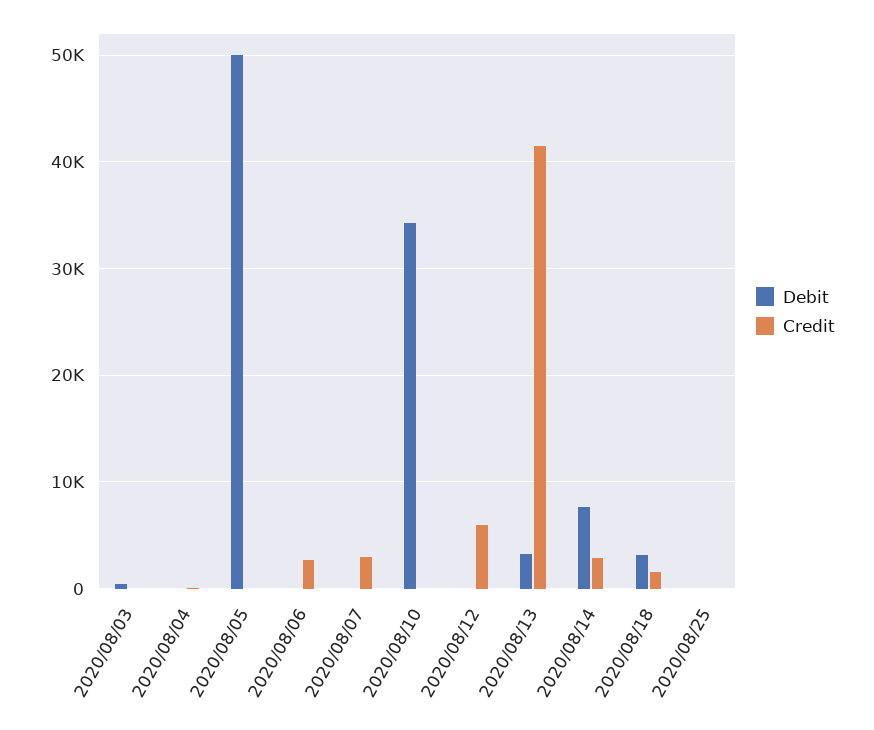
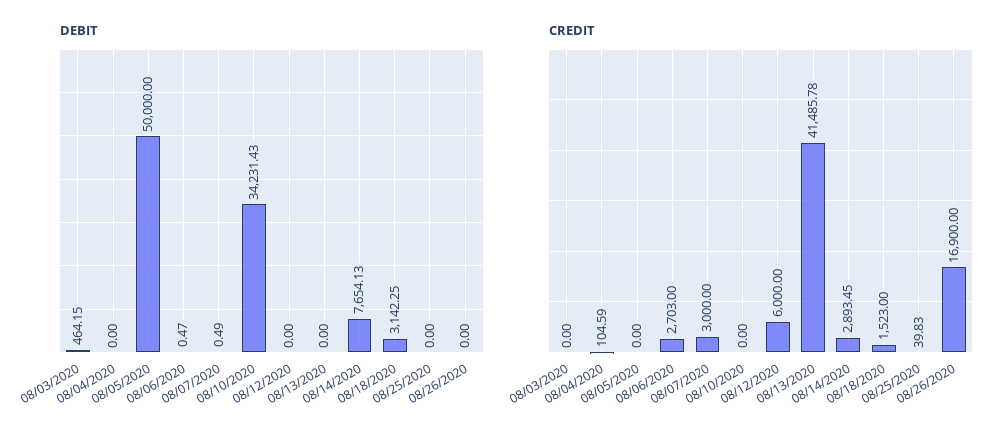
Debit, 2020/08/13: 3000 -> 0
Debit, 08/26/2020: none -> 0
Credit, 08/26/2020: none -> 16900

